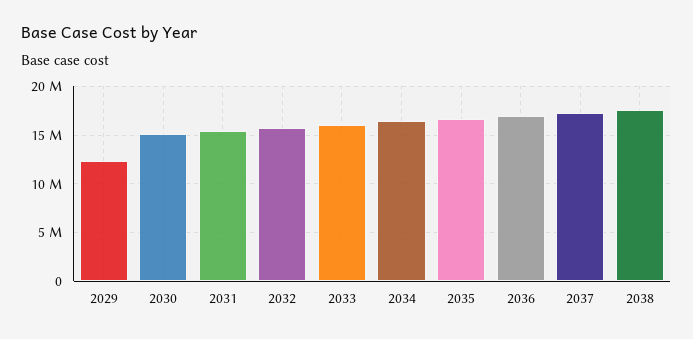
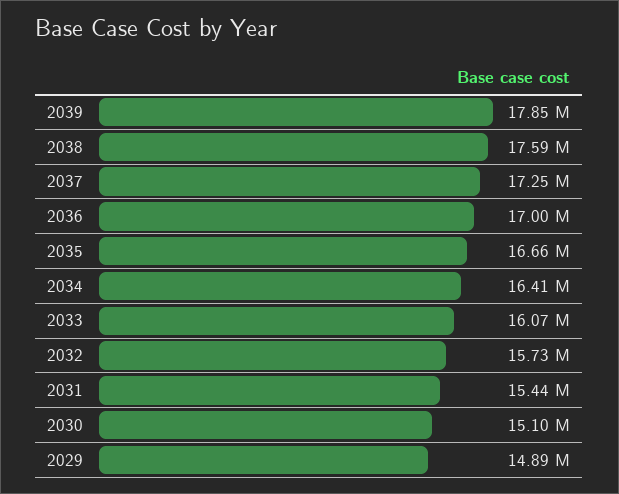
2029: 12000000 -> 14890000
2039: none -> 17850000

